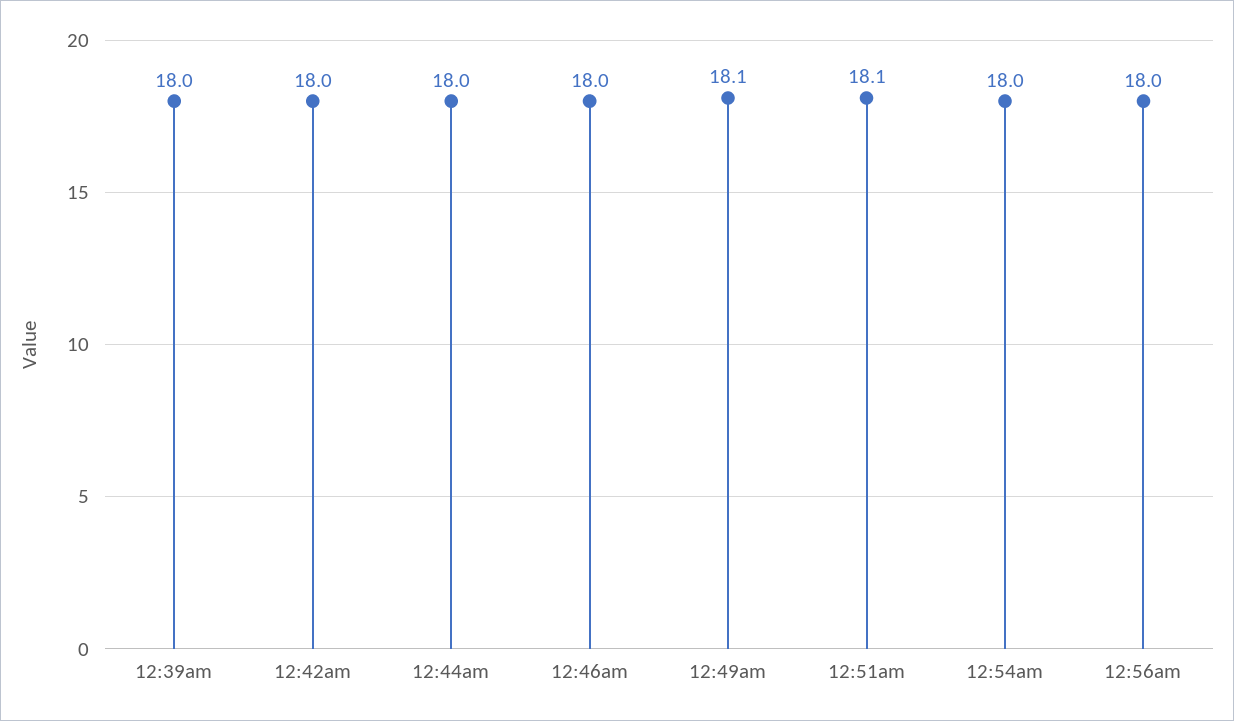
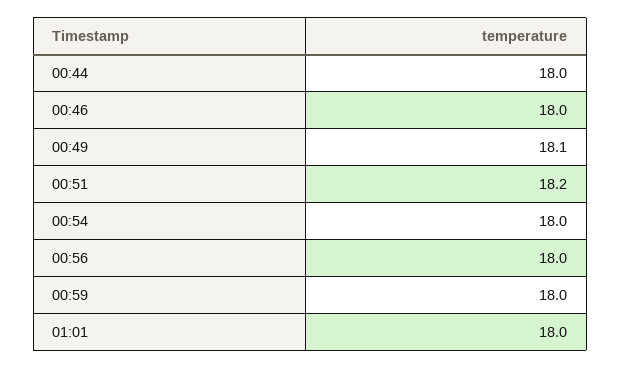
12:39am: 18 -> none
12:42am: 18 -> none
12:51am: 18.1 -> 18.2
00:59: none -> 18
01:01: none -> 18

